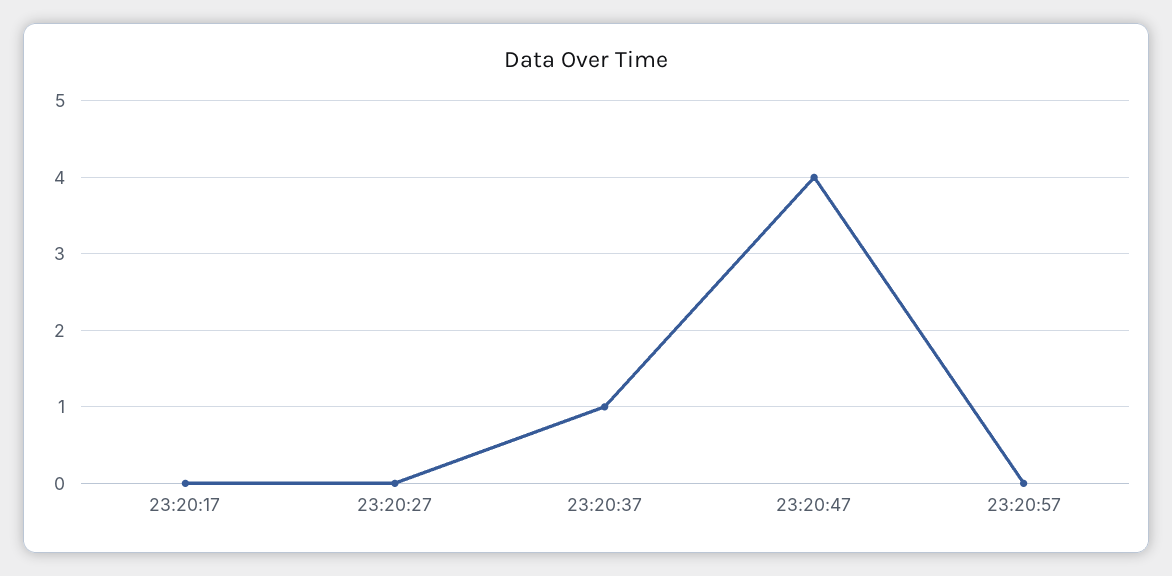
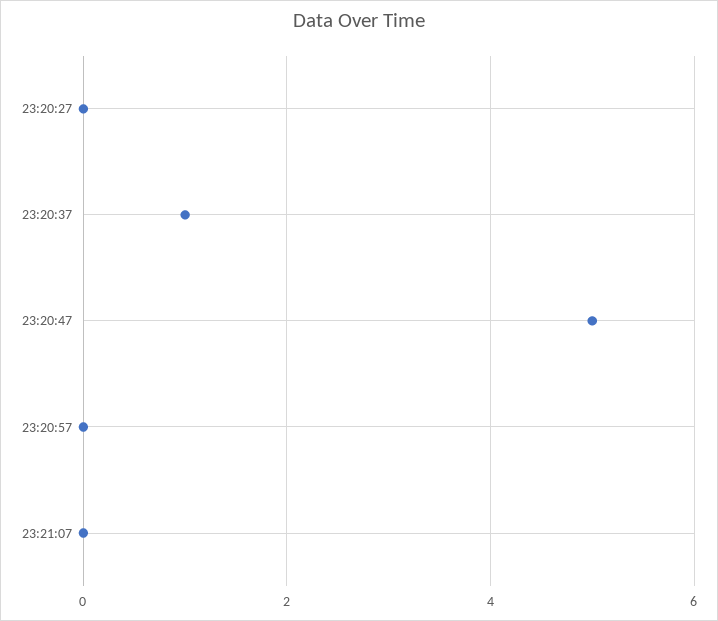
23:20:17: 0 -> none
23:20:47: 4 -> 5
23:21:07: none -> 0

